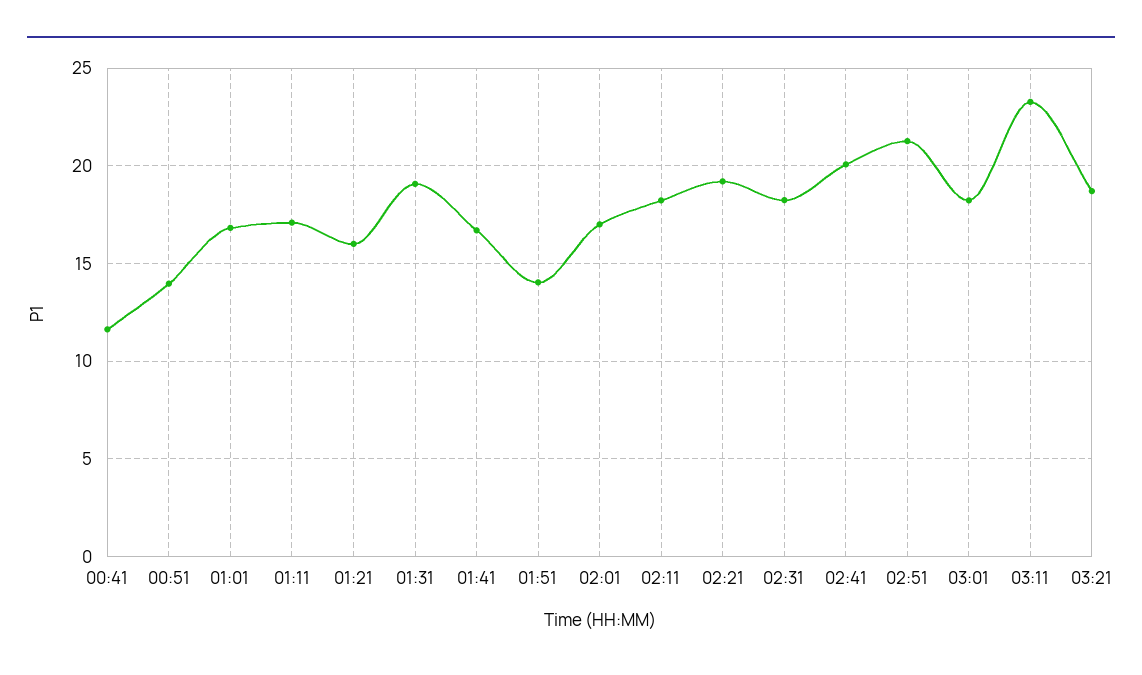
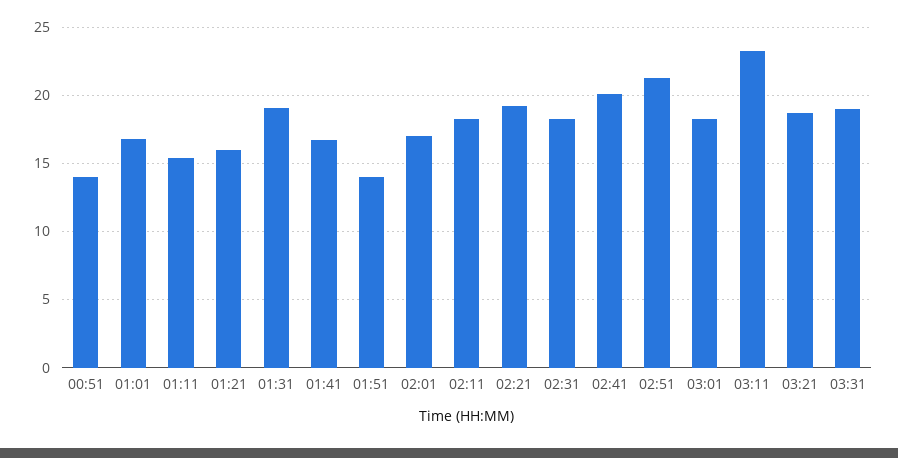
00:41: 11.5 -> none
01:11: 17 -> 15.5
03:31: none -> 19

